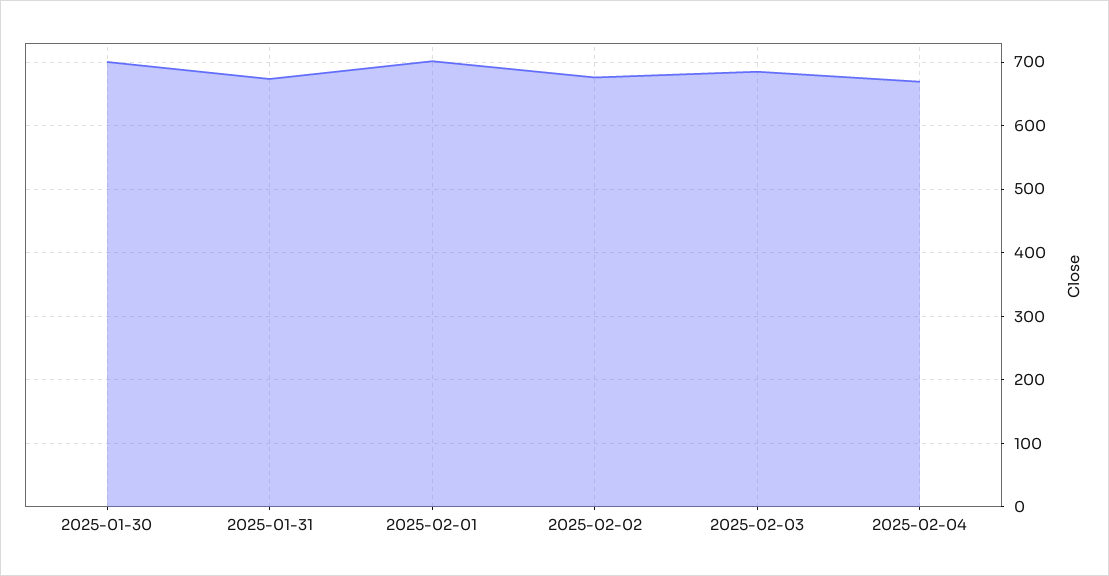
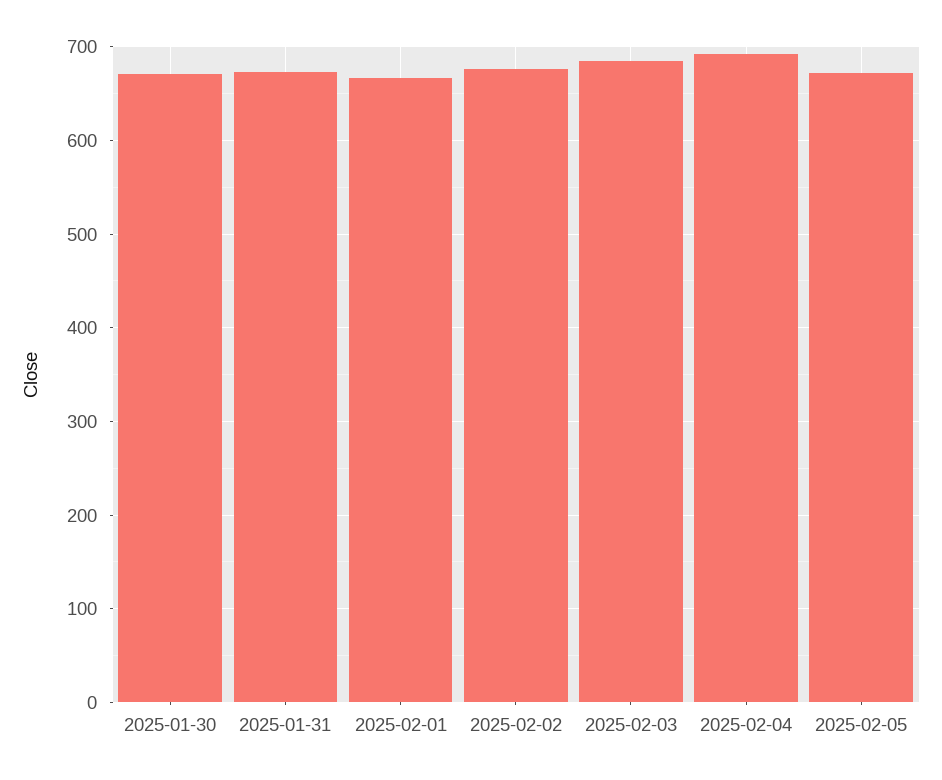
2025-01-30: 700 -> 670
2025-02-01: 700 -> 670
2025-02-04: 670 -> 690
2025-02-05: none -> 670

